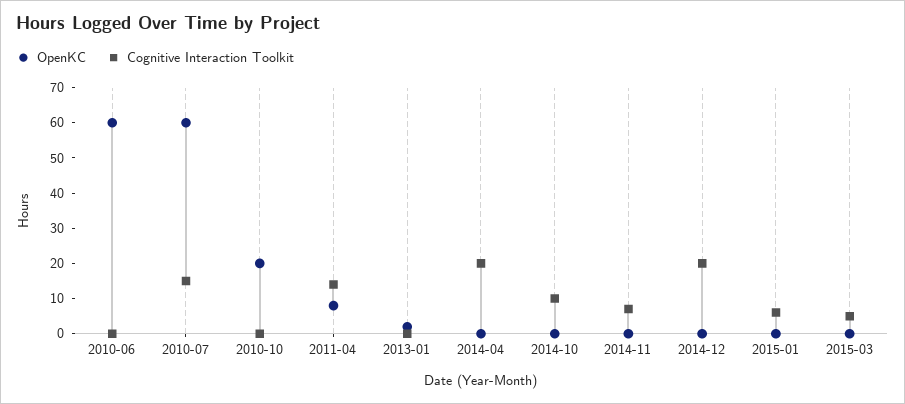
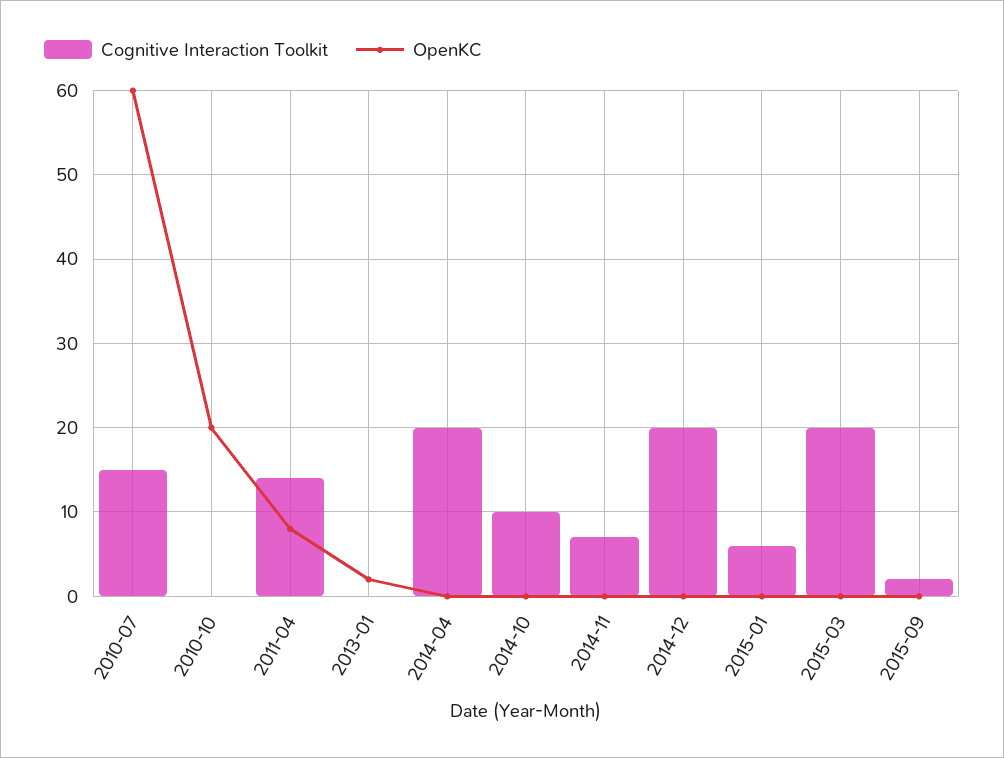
OpenKC, 2010-06: 60 -> none
Cognitive Interaction Toolkit, 2010-06: 0 -> none
Cognitive Interaction Toolkit, 2015-03: 5 -> 20
Cognitive Interaction Toolkit, 2015-09: none -> 2
OpenKC, 2015-09: none -> 0

